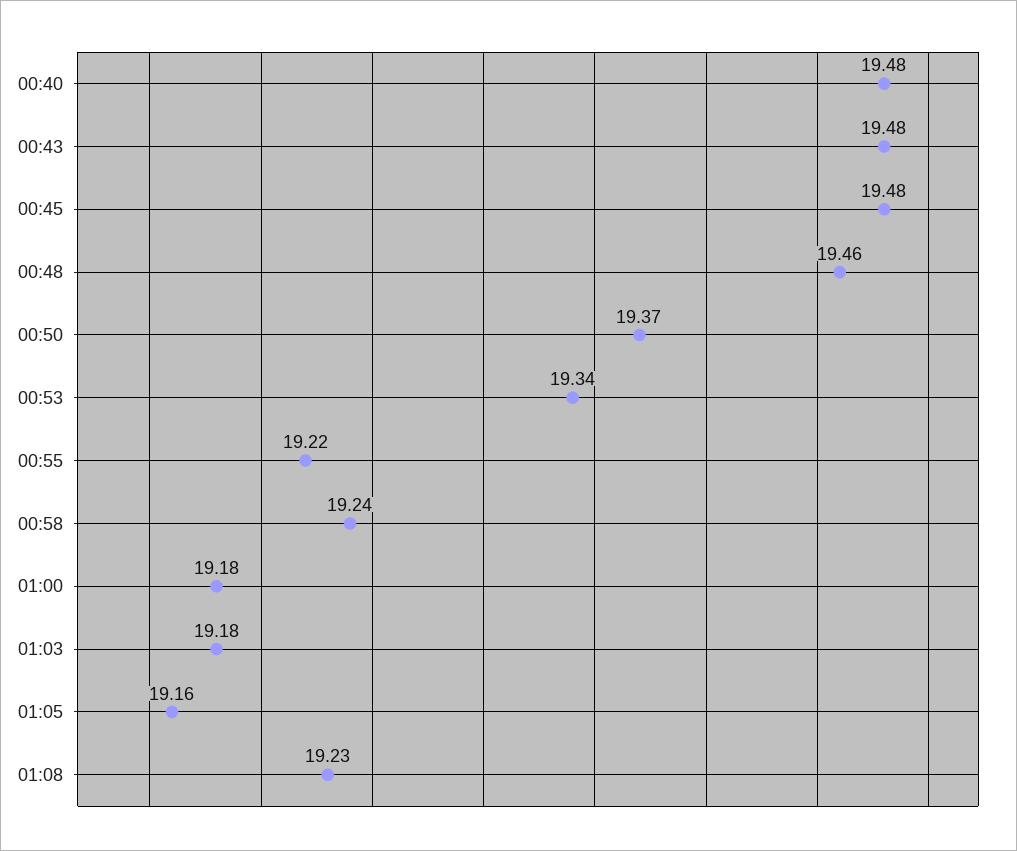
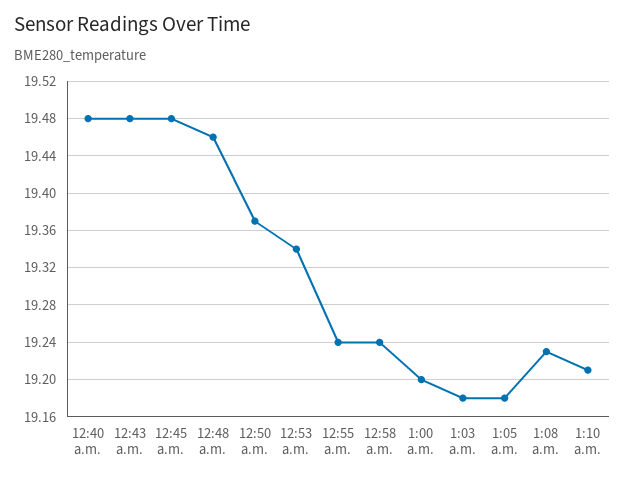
00:55: 19.22 -> 19.24
01:00: 19.18 -> 19.2
01:05: 19.16 -> 19.18
1:10 a.m.: none -> 19.21

